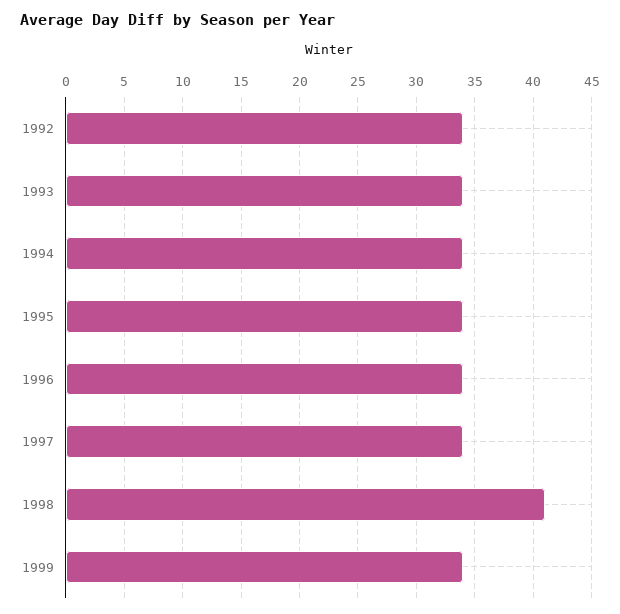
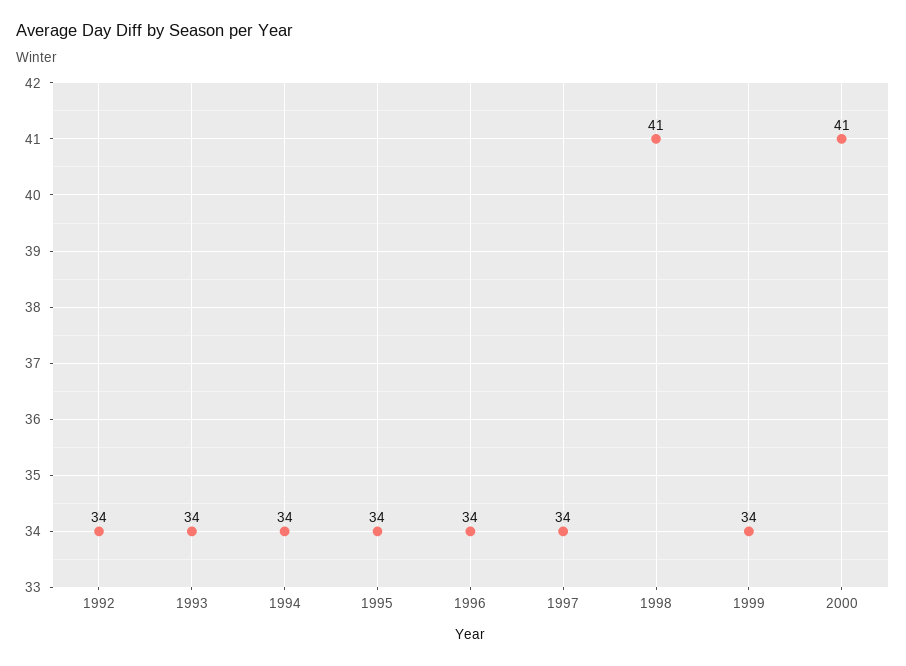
2000: none -> 41

